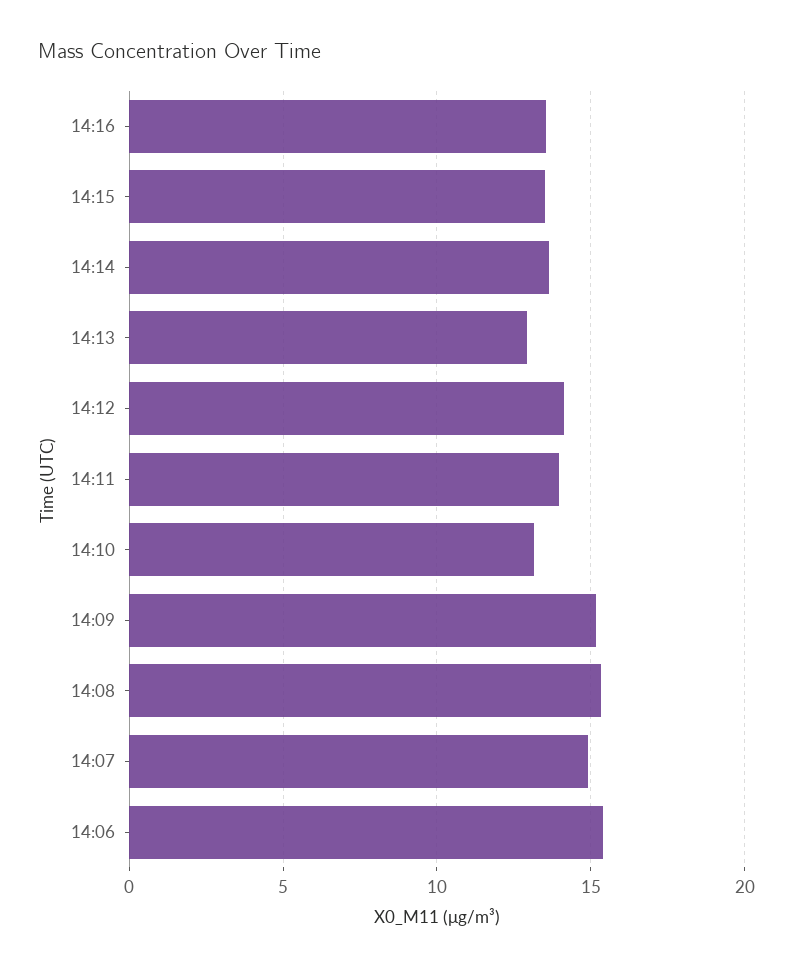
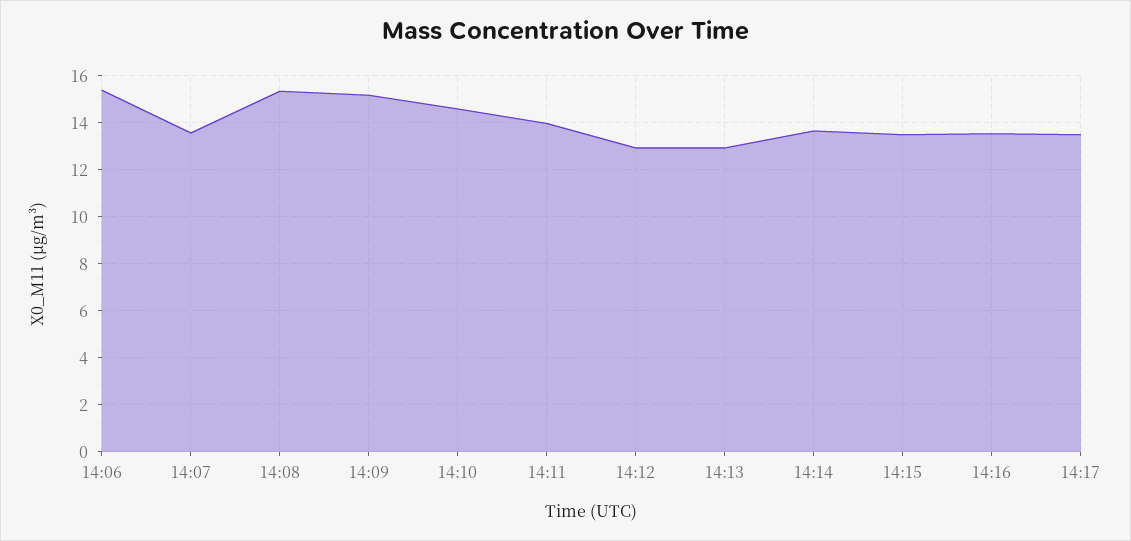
14:12: 14 -> 13
14:10: 13 -> 14.5
14:07: 15 -> 13.5
14:17: none -> 13.5

